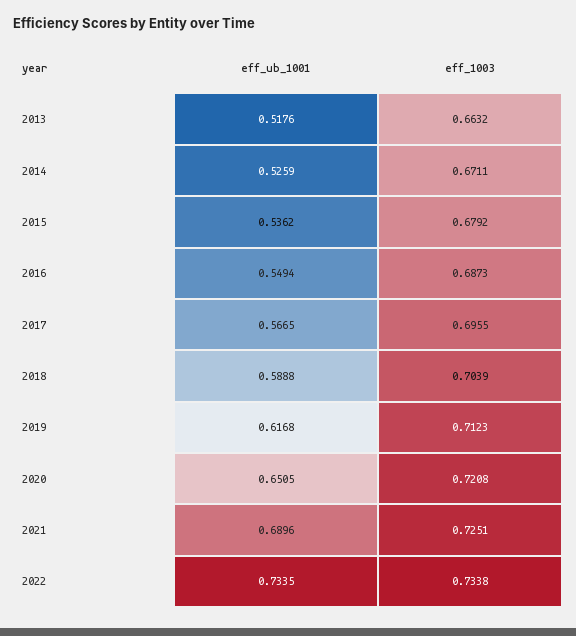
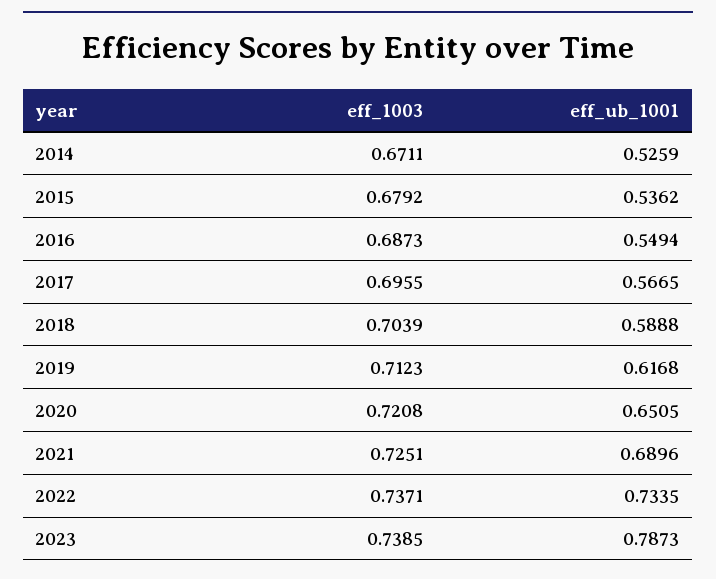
eff_ub_1001, 2013: 0.5176 -> none
eff_1003, 2013: 0.6632 -> none
eff_1003, 2022: 0.7338 -> 0.7371
eff_1003, 2023: none -> 0.7385
eff_ub_1001, 2023: none -> 0.7873

